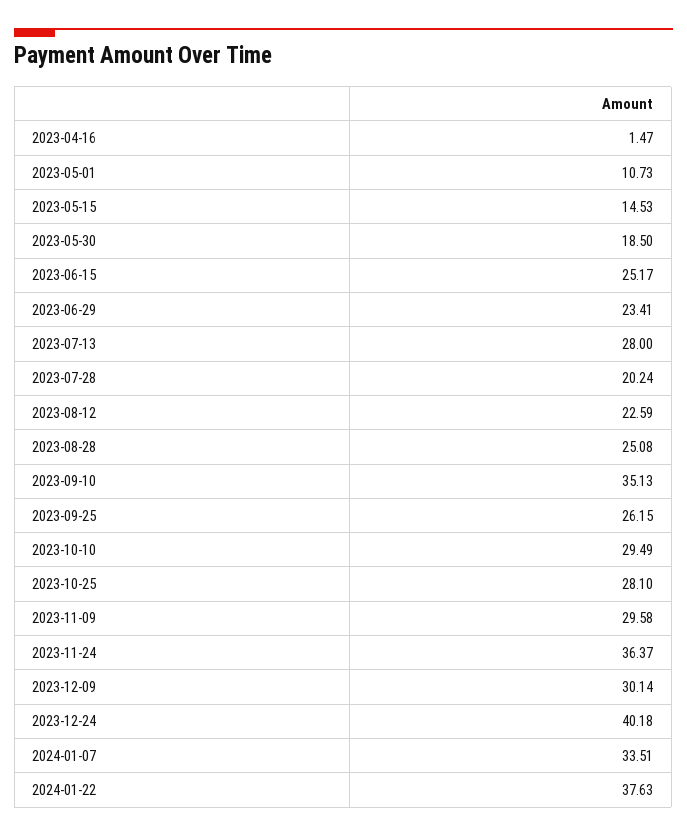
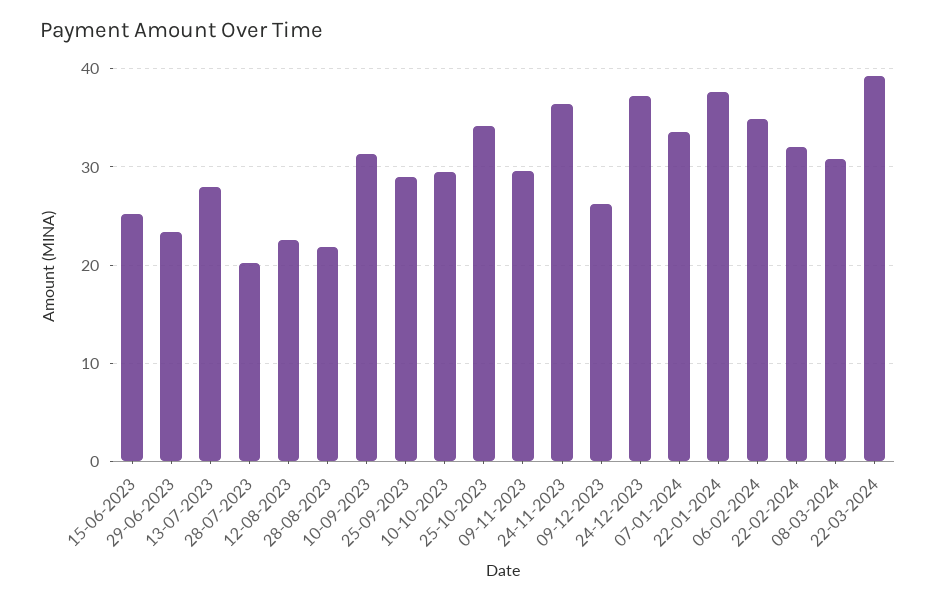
2023-04-16: 1.47 -> none
2023-05-01: 10.73 -> none
2023-05-15: 14.53 -> none
2023-05-30: 18.5 -> none
2023-08-28: 25.08 -> 22
2023-09-10: 35.13 -> 31
2023-09-25: 26.15 -> 29
2023-10-25: 28.1 -> 34
2023-12-09: 30.14 -> 26
2023-12-24: 40.18 -> 37
06-02-2024: none -> 35
22-02-2024: none -> 32
08-03-2024: none -> 31
22-03-2024: none -> 39

